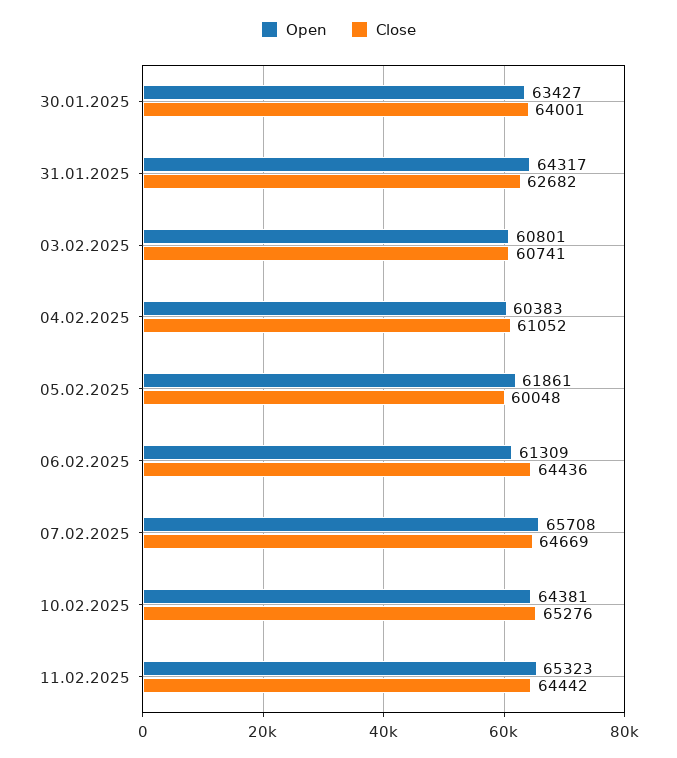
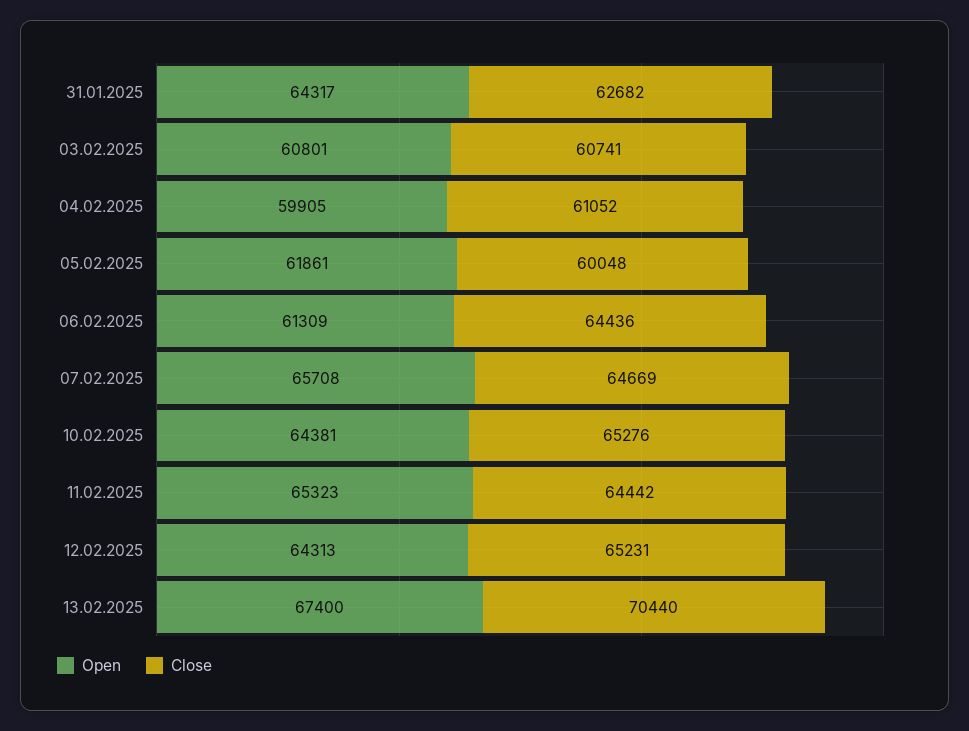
Open, 30.01.2025: 63427 -> none
Close, 30.01.2025: 64001 -> none
Open, 04.02.2025: 60383 -> 59905
Open, 12.02.2025: none -> 64313
Close, 12.02.2025: none -> 65231
Open, 13.02.2025: none -> 67400
Close, 13.02.2025: none -> 70440

